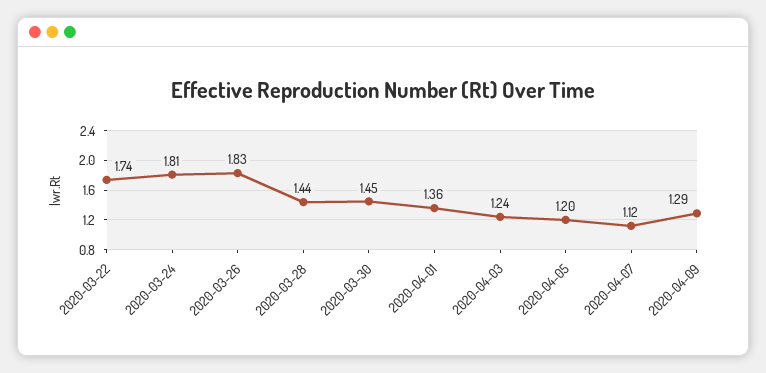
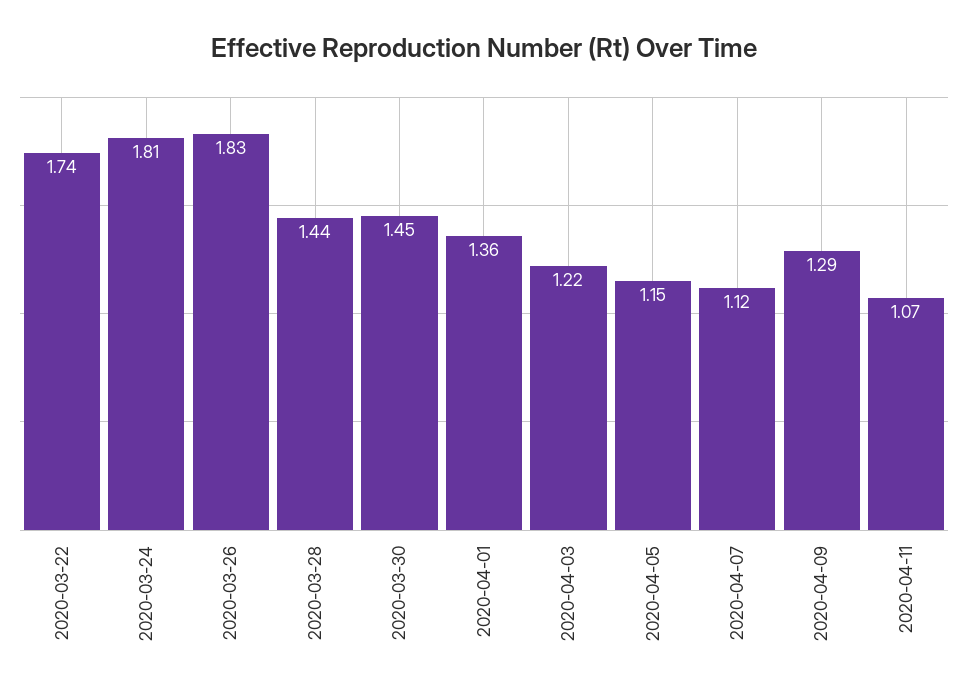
2020-04-03: 1.24 -> 1.22
2020-04-05: 1.2 -> 1.15
2020-04-11: none -> 1.07

